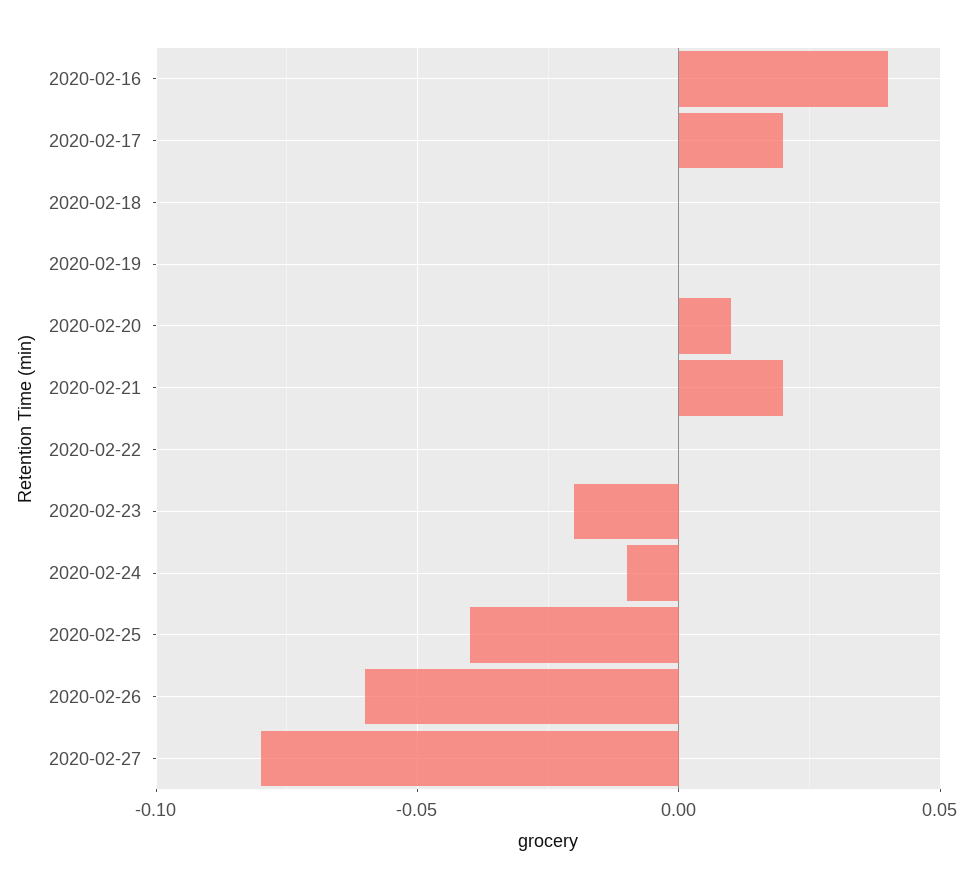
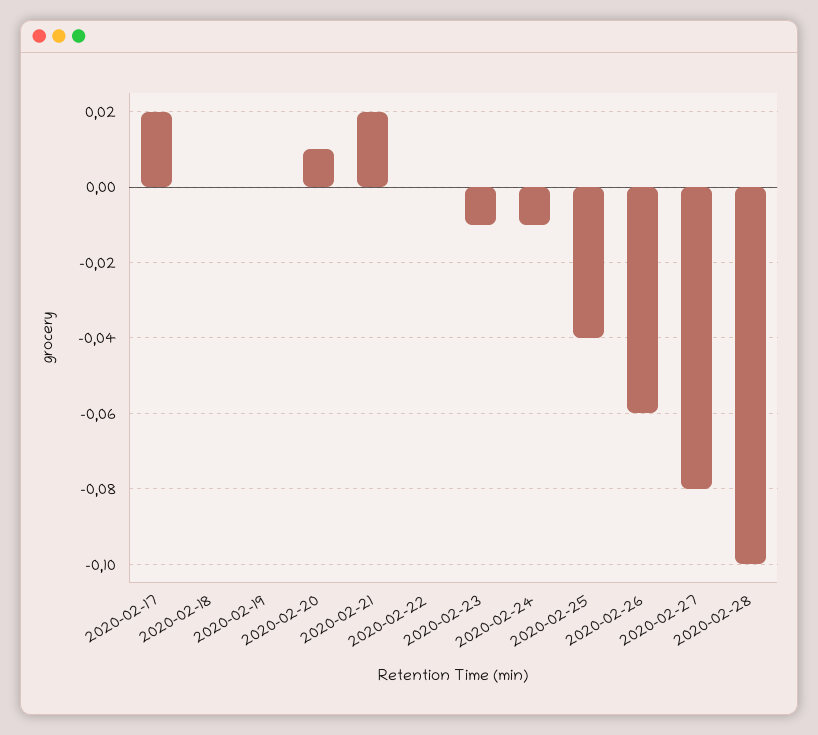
2020-02-16: 0.04 -> none
2020-02-23: -0.02 -> -0.01
2020-02-28: none -> -0.1

